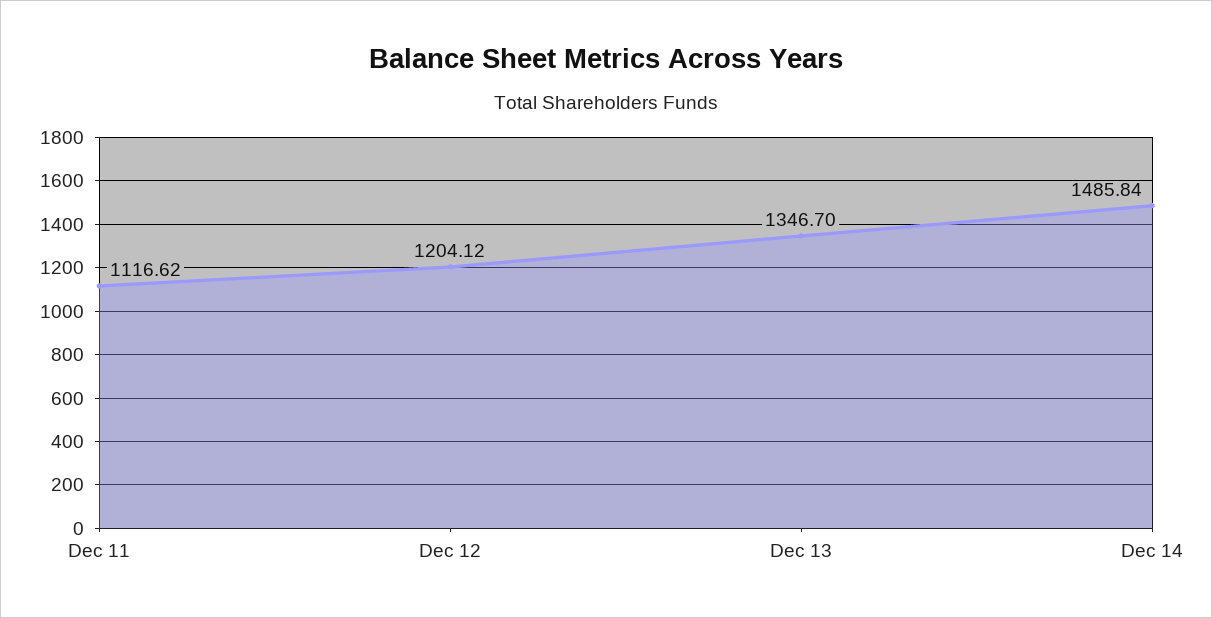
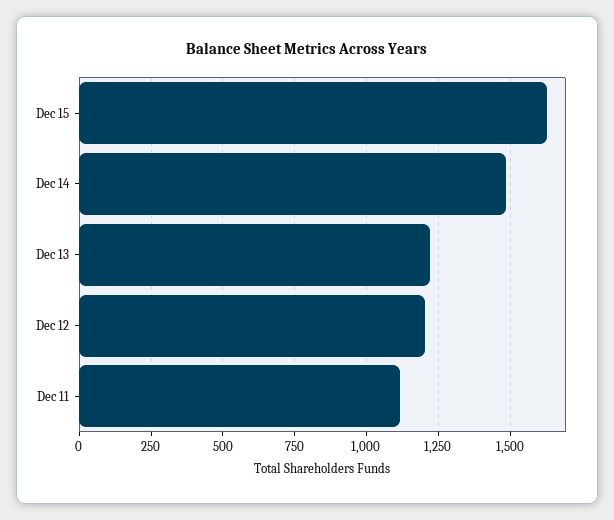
Dec 13: 1346.7 -> 1225
Dec 15: none -> 1625

